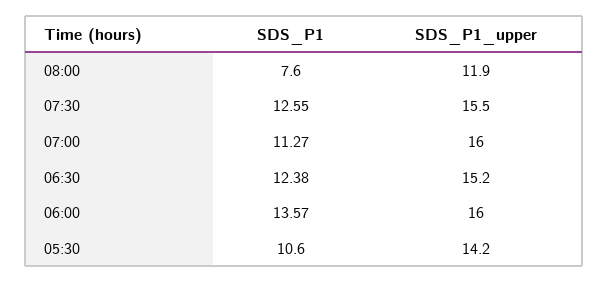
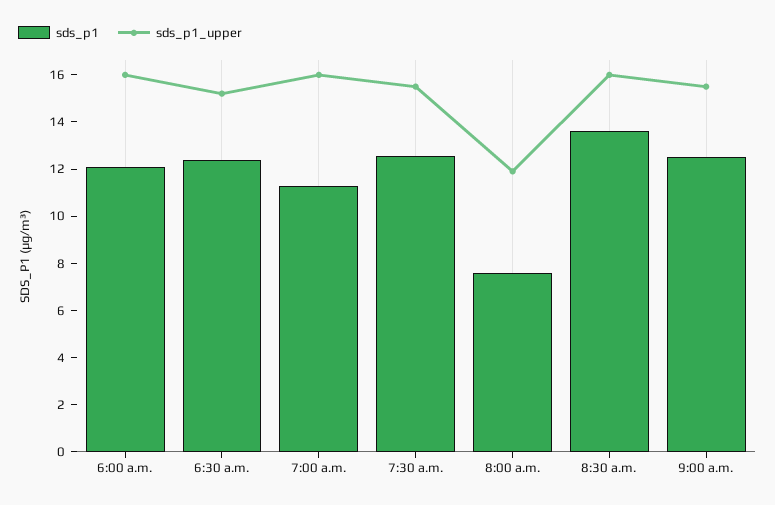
SDS_P1, 06:00: 13.57 -> 12
SDS_P1, 05:30: 10.6 -> none
SDS_P1_upper, 05:30: 14.2 -> none
SDS_P1, 8:30 a.m.: none -> 13.5
SDS_P1_upper, 8:30 a.m.: none -> 16
SDS_P1, 9:00 a.m.: none -> 12.5
SDS_P1_upper, 9:00 a.m.: none -> 15.5

